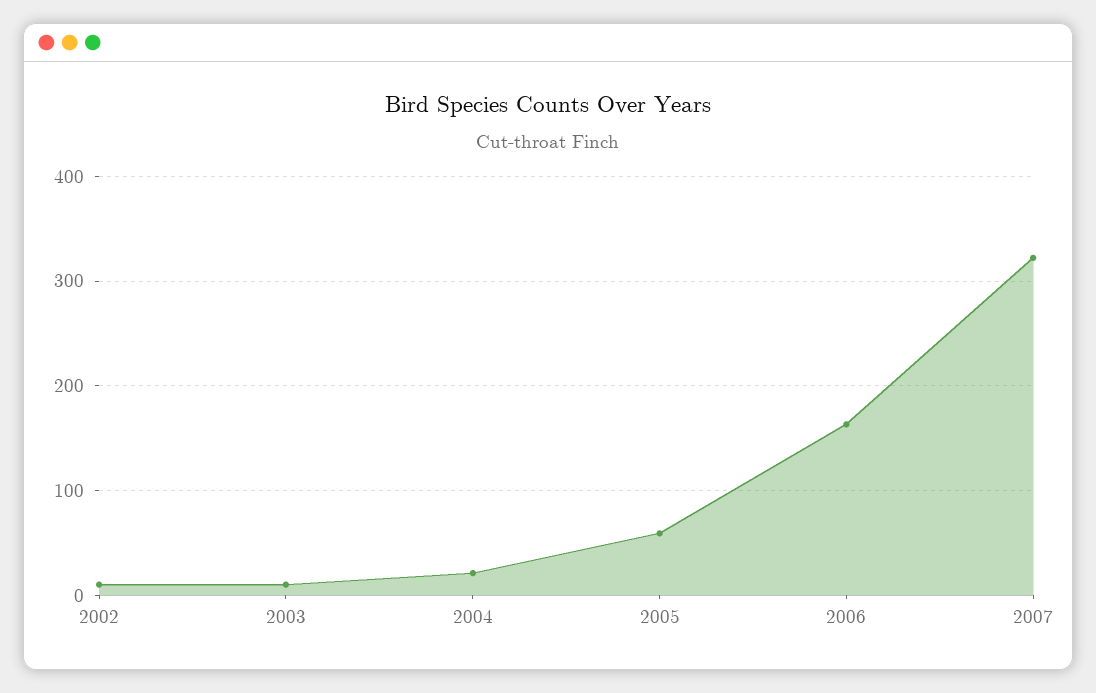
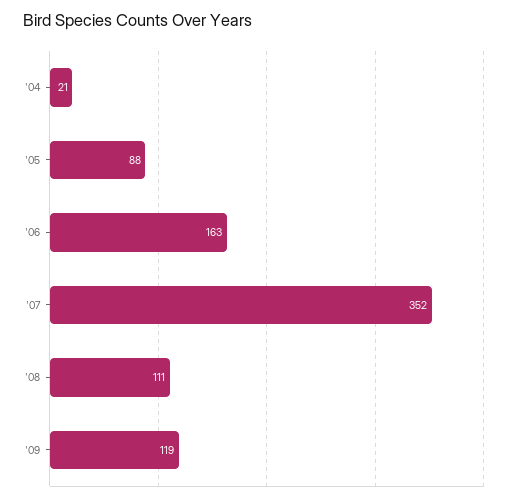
2002: 10 -> none
2003: 10 -> none
2005: 60 -> 88
2007: 320 -> 352
'08: none -> 111
'09: none -> 119

